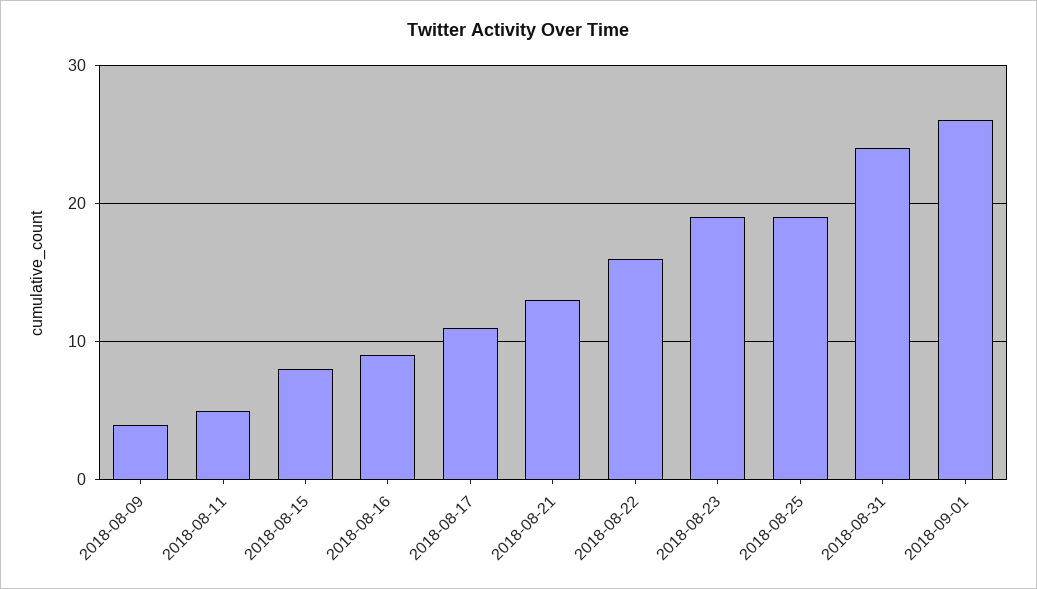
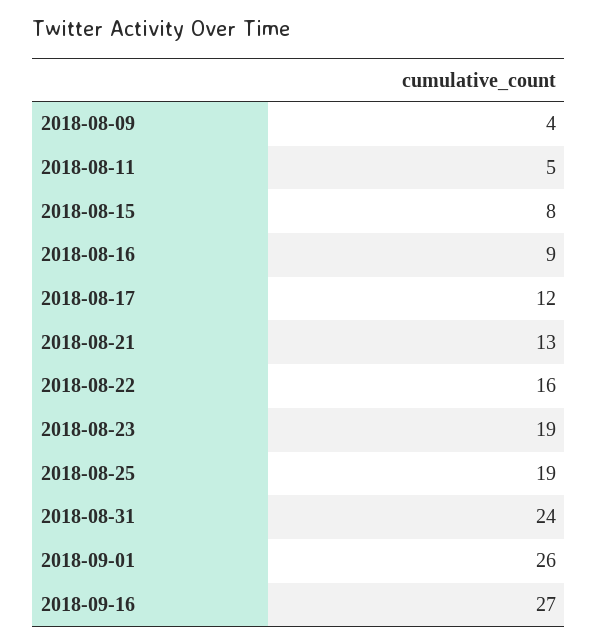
2018-08-17: 11 -> 12
2018-09-16: none -> 27

